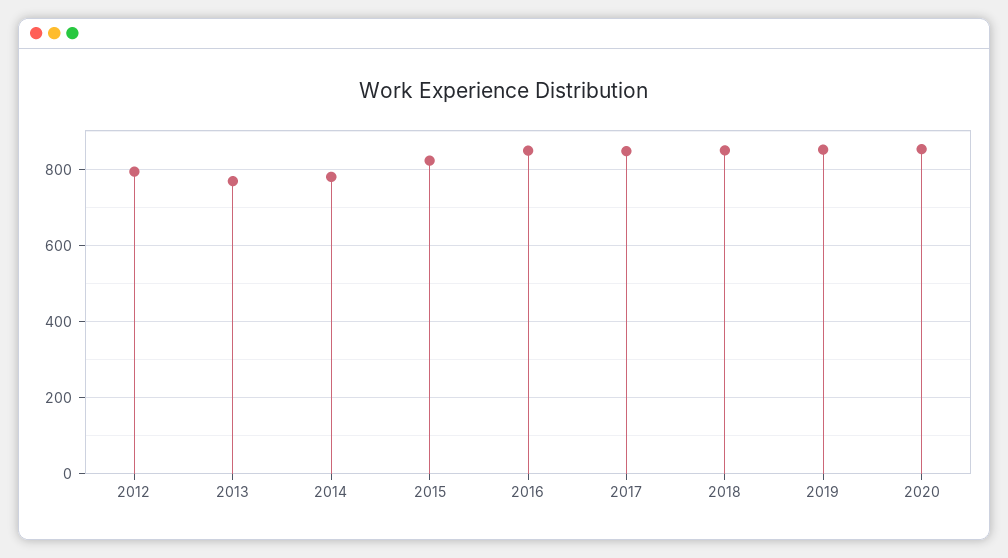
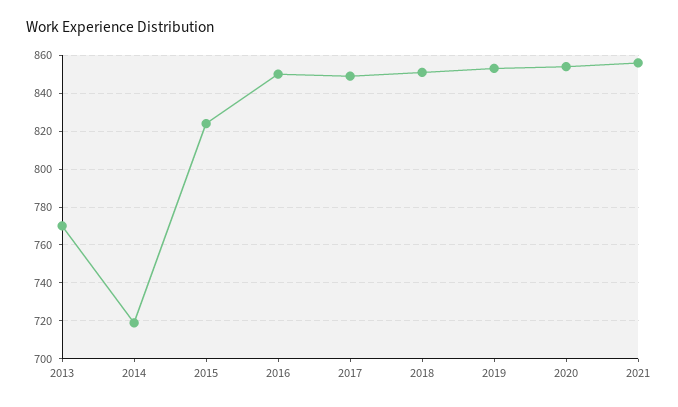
2012: 800 -> none
2014: 780 -> 720
2021: none -> 855

